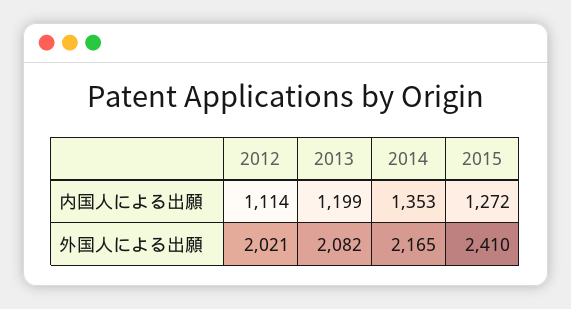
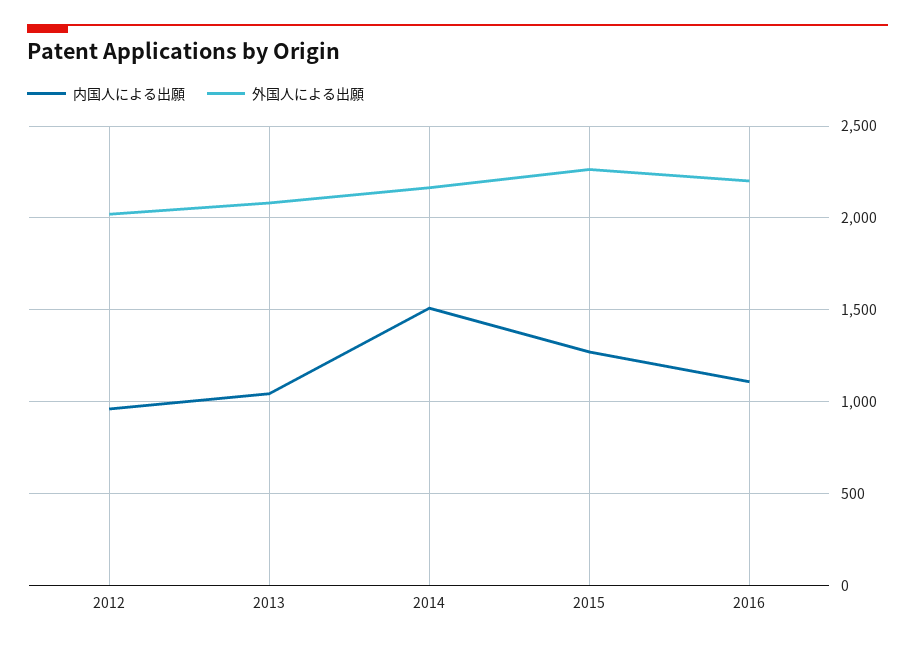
内国人による出願, 2012: 1114 -> 950
内国人による出願, 2013: 1199 -> 1050
内国人による出願, 2014: 1353 -> 1500
外国人による出願, 2015: 2410 -> 2250
内国人による出願, 2016: none -> 1100
外国人による出願, 2016: none -> 2200

